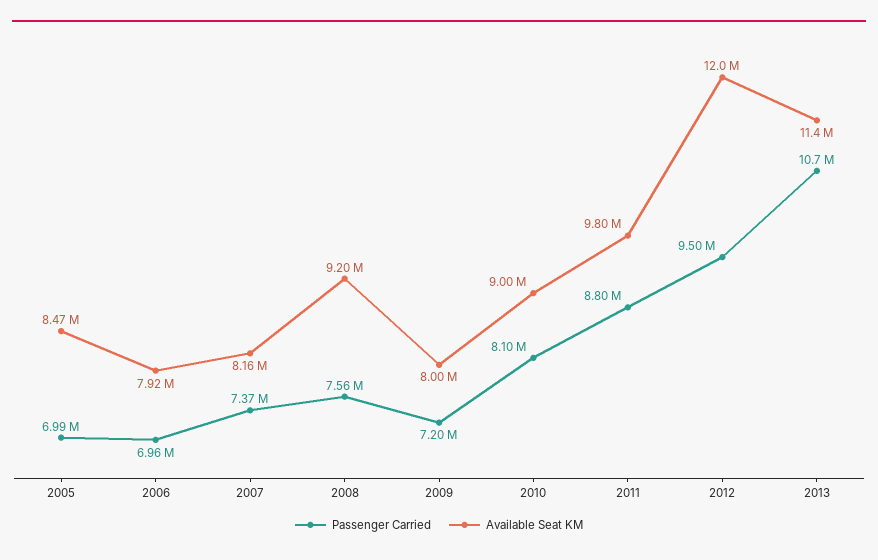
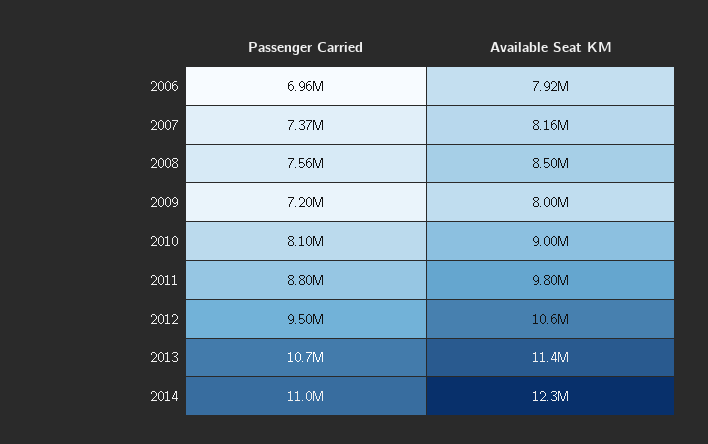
Passenger Carried, 2005: 6990000 -> none
Available Seat KM, 2005: 8470000 -> none
Available Seat KM, 2008: 9200000 -> 8500000
Available Seat KM, 2012: 12000000 -> 10600000
Passenger Carried, 2014: none -> 11000000
Available Seat KM, 2014: none -> 12300000

